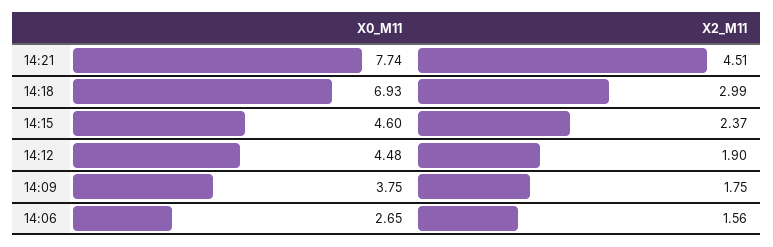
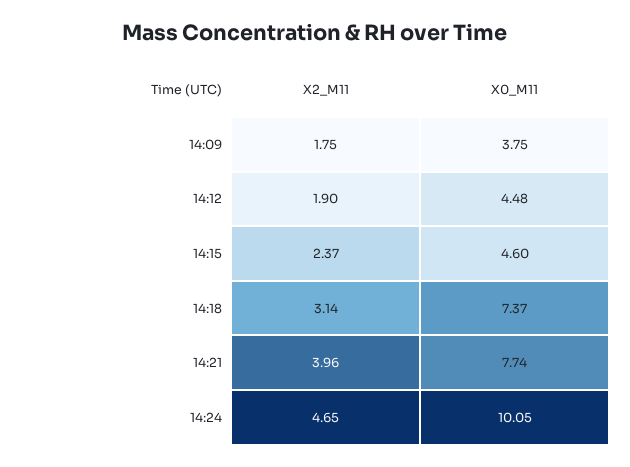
X2_M11, 14:21: 4.51 -> 3.96
X0_M11, 14:18: 6.93 -> 7.37
X2_M11, 14:18: 2.99 -> 3.14
X0_M11, 14:06: 2.65 -> none
X2_M11, 14:06: 1.56 -> none
X2_M11, 14:24: none -> 4.65
X0_M11, 14:24: none -> 10.05

